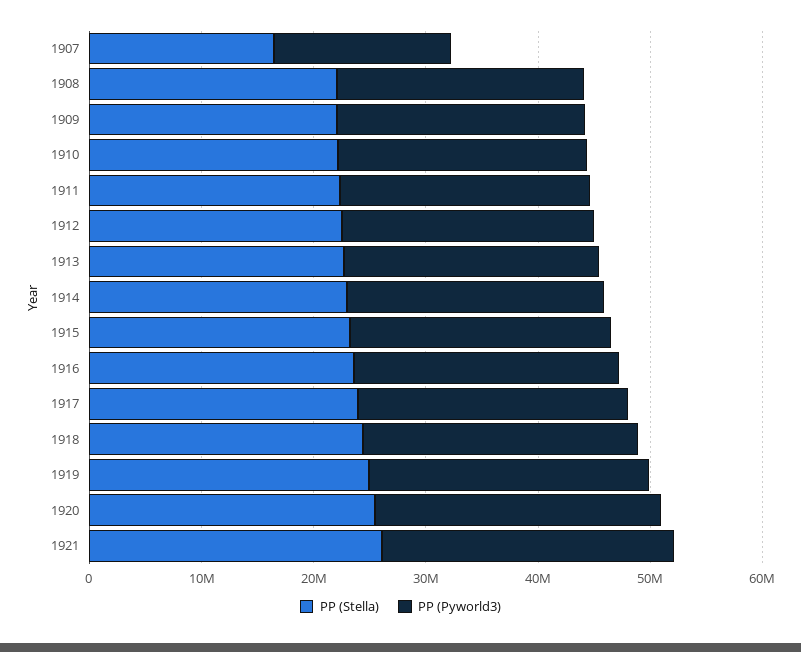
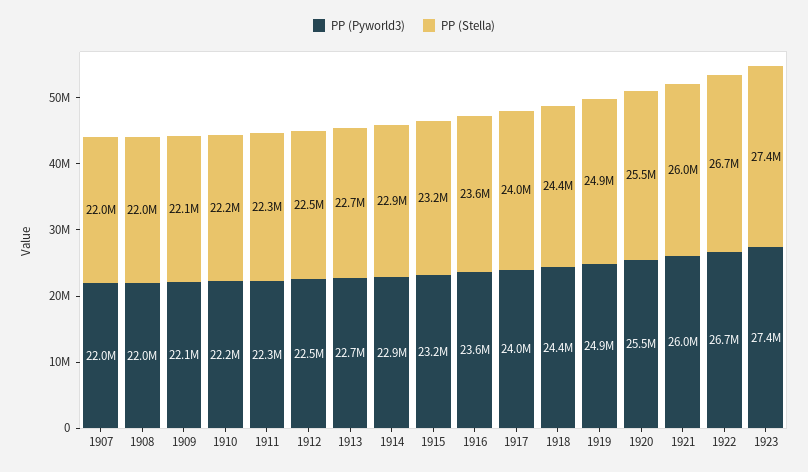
PP (Stella), 1907: 16000000 -> 22000000
PP (Pyworld3), 1907: 16000000 -> 22000000
PP (Pyworld3), 1922: none -> 26700000
PP (Stella), 1922: none -> 26700000
PP (Pyworld3), 1923: none -> 27400000
PP (Stella), 1923: none -> 27400000

